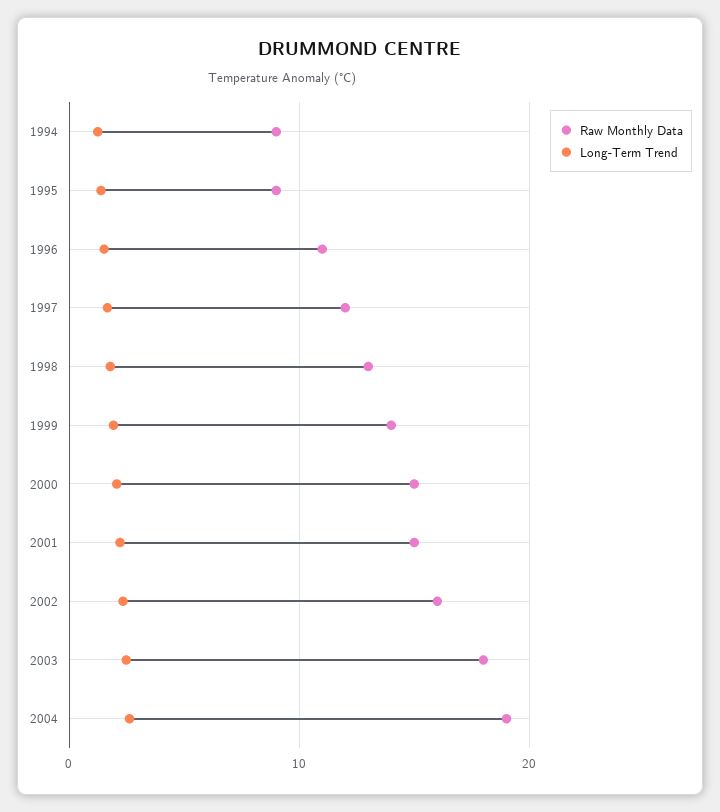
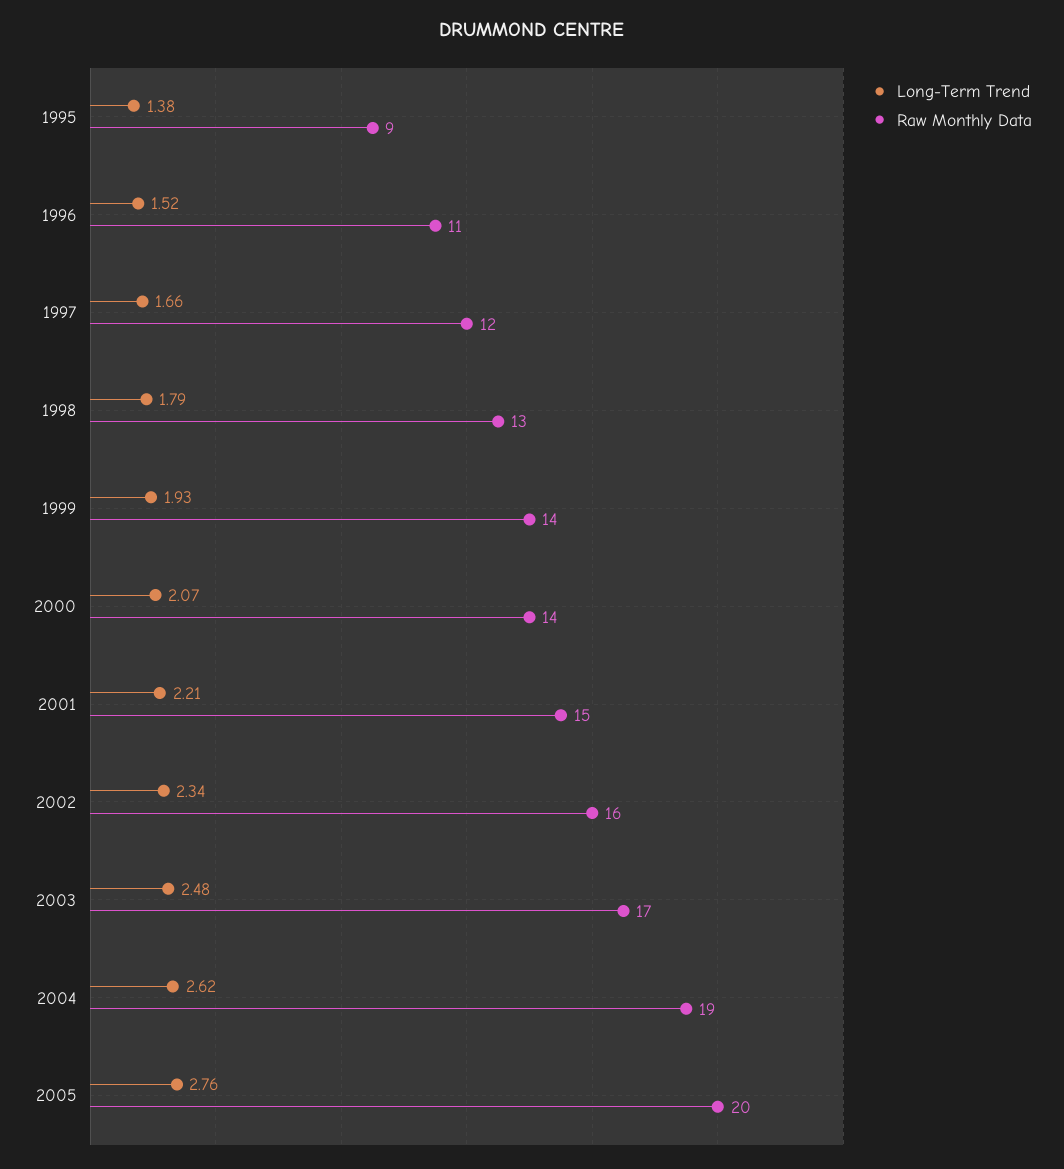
Raw Monthly Data, 1994: 9 -> none
Long-Term Trend, 1994: 1 -> none
Raw Monthly Data, 2000: 15 -> 14
Raw Monthly Data, 2003: 18 -> 17
Long-Term Trend, 2005: none -> 2.76
Raw Monthly Data, 2005: none -> 20

